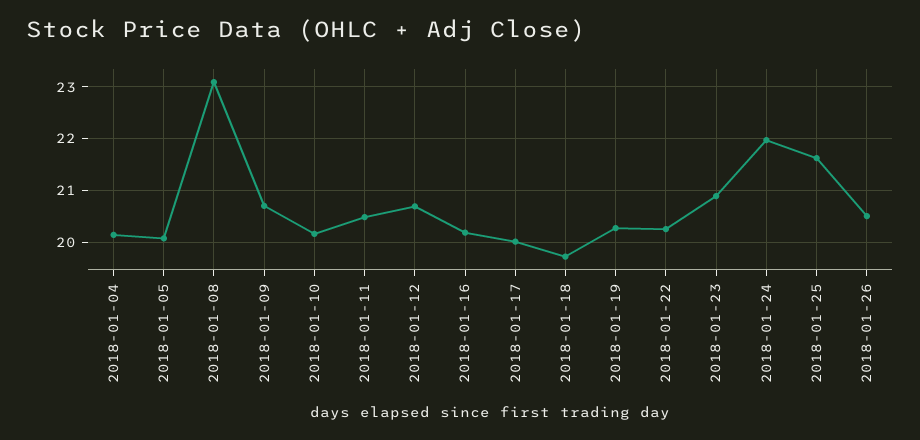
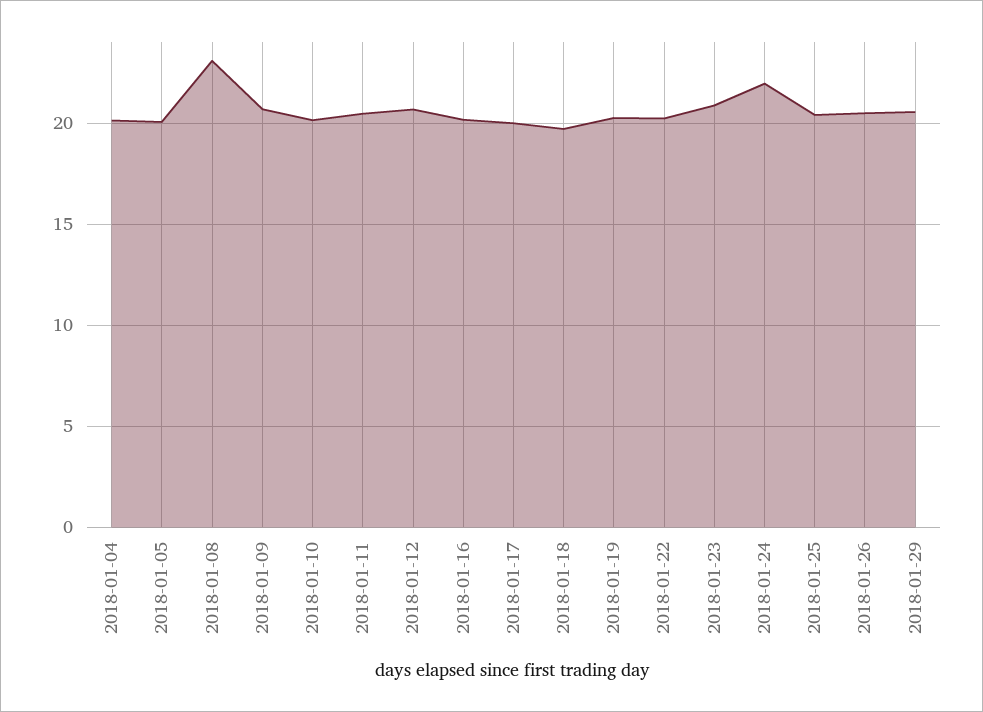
2018-01-25: 21.6 -> 20.5
2018-01-29: none -> 20.5

